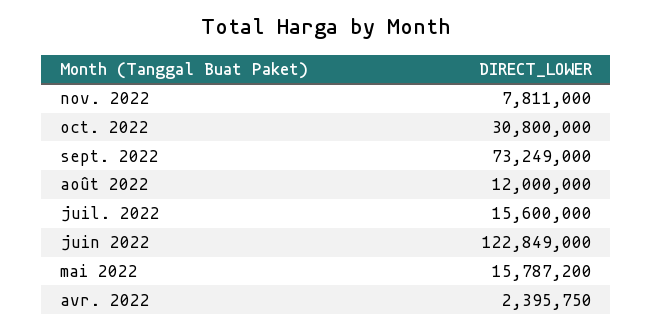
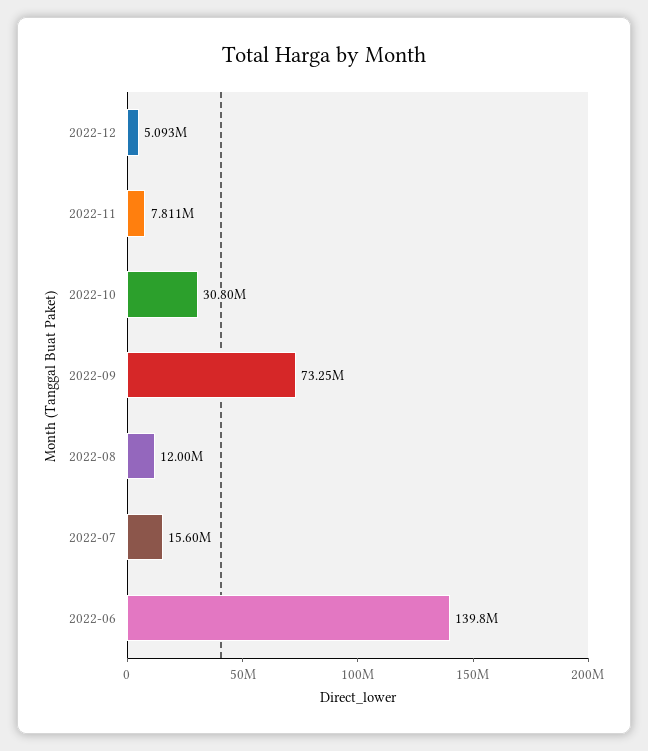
juin 2022: 122849000 -> 139800000
mai 2022: 15787200 -> none
avr. 2022: 2395750 -> none
2022-12: none -> 5093000

